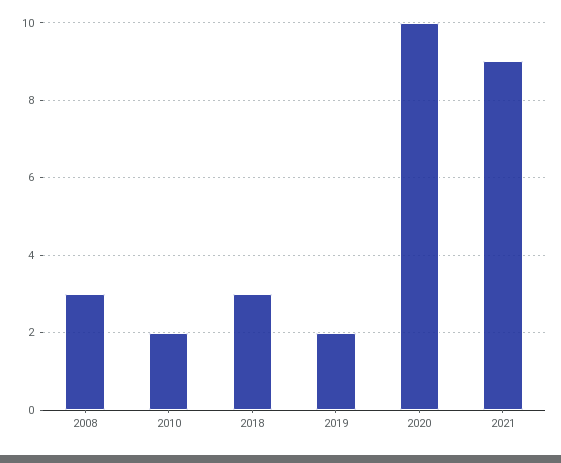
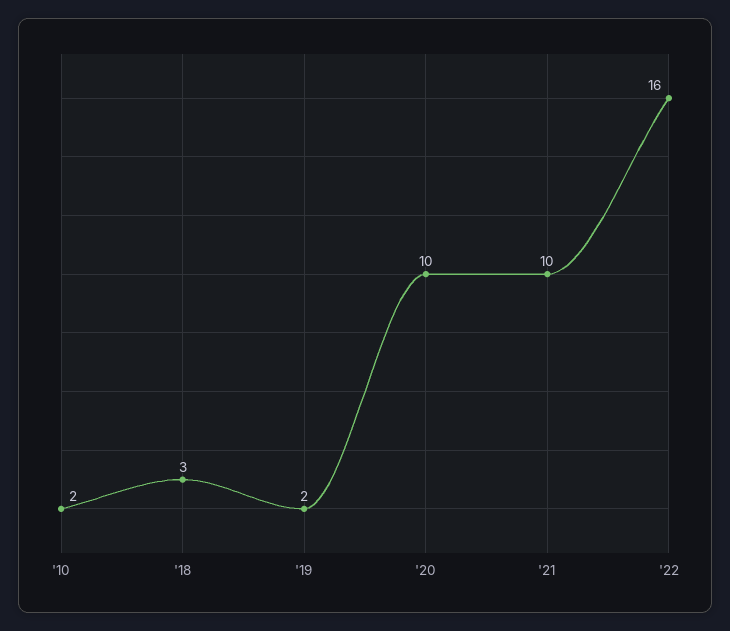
2008: 3 -> none
2021: 9 -> 10
'22: none -> 16

